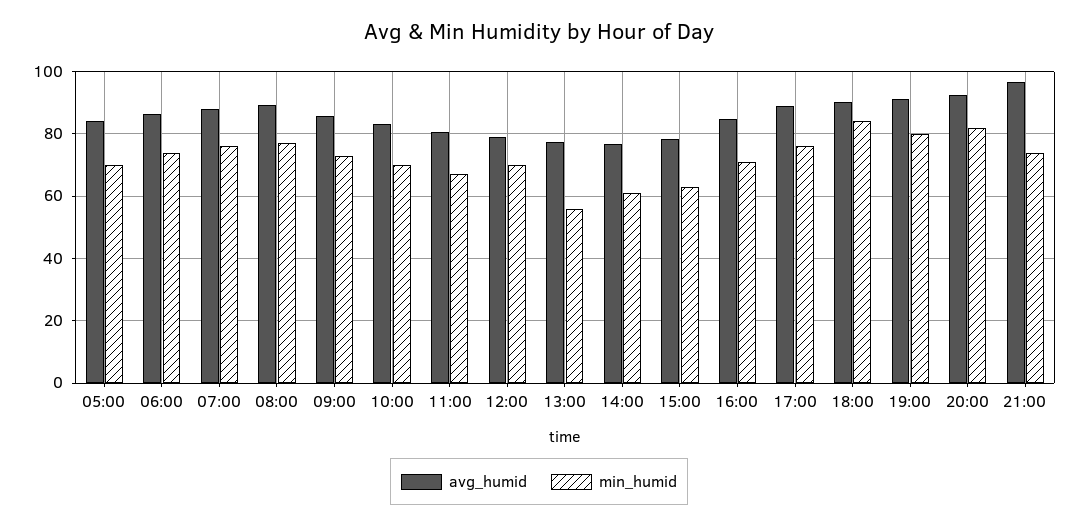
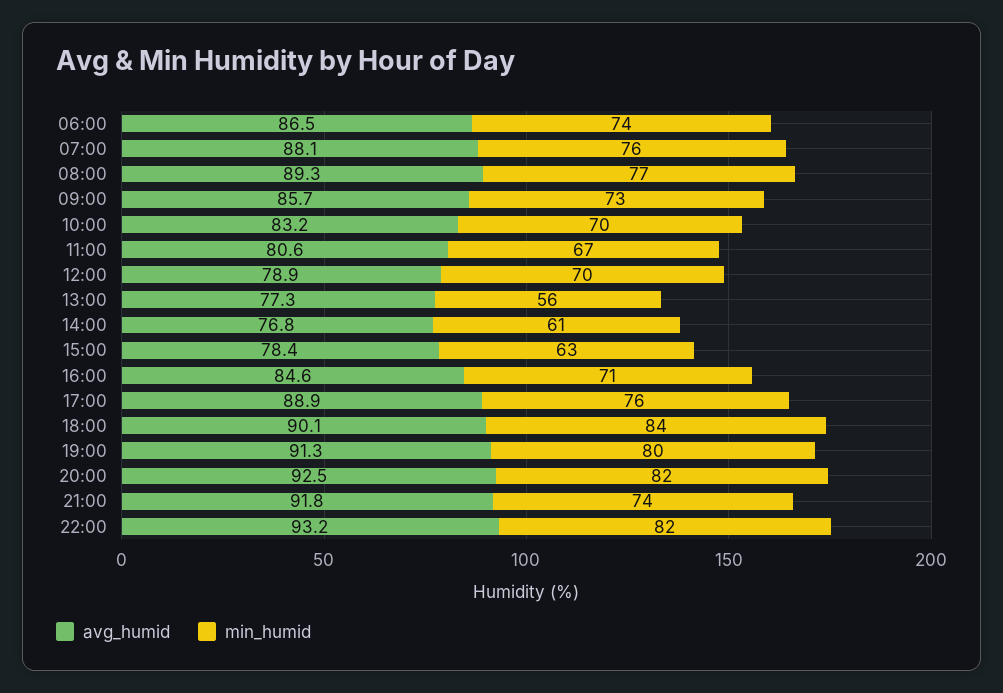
avg_humid, 05:00: 84 -> none
min_humid, 05:00: 70 -> none
avg_humid, 21:00: 96 -> 91.8
avg_humid, 22:00: none -> 93.2
min_humid, 22:00: none -> 82

